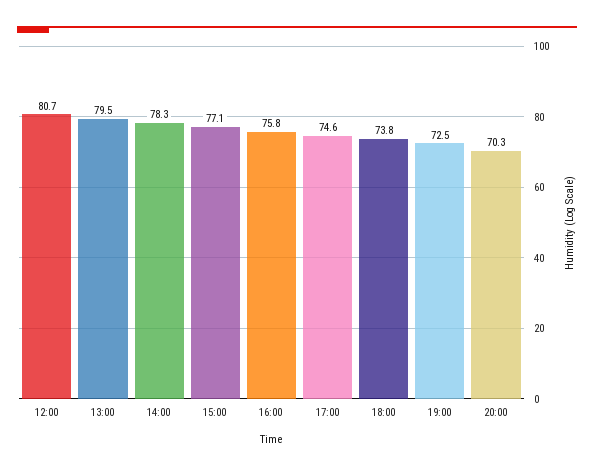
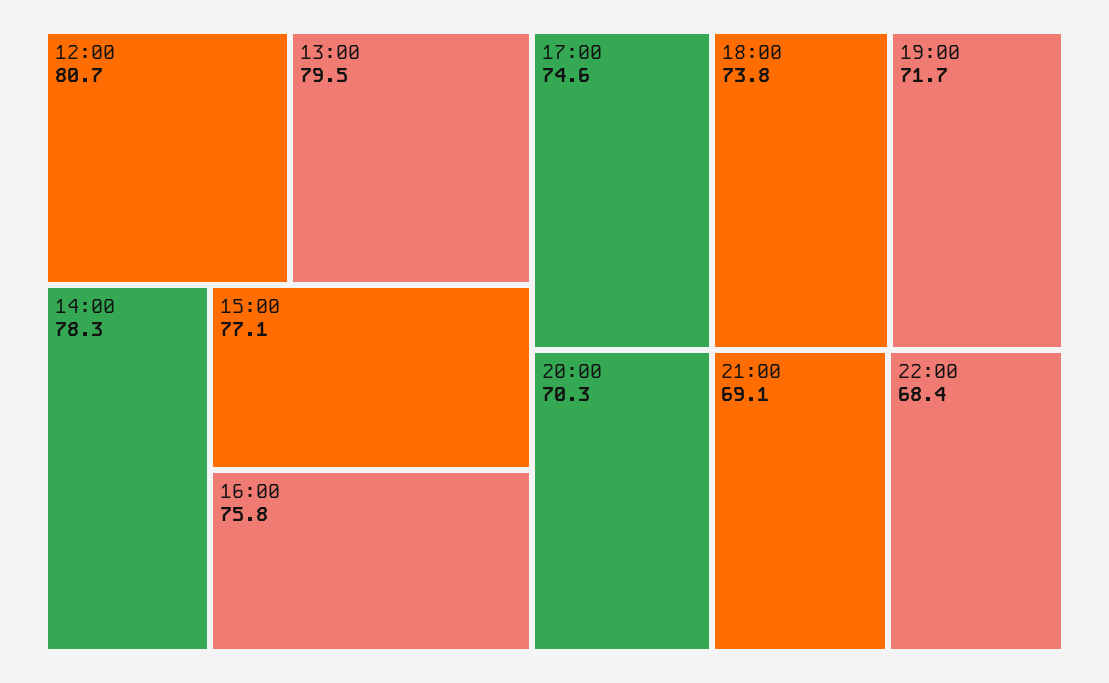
19:00: 72.5 -> 71.7
21:00: none -> 69.1
22:00: none -> 68.4

